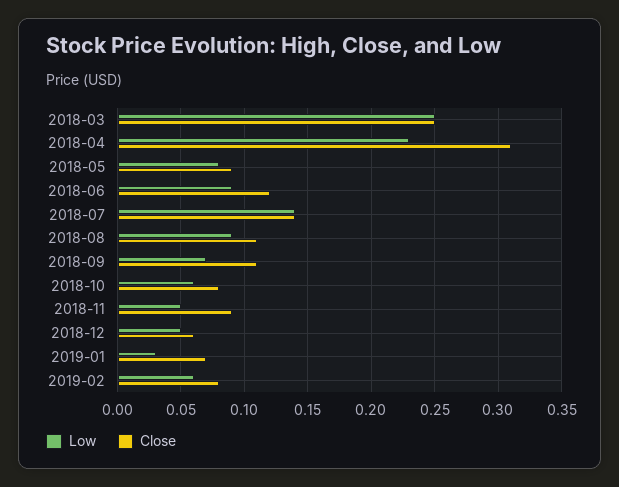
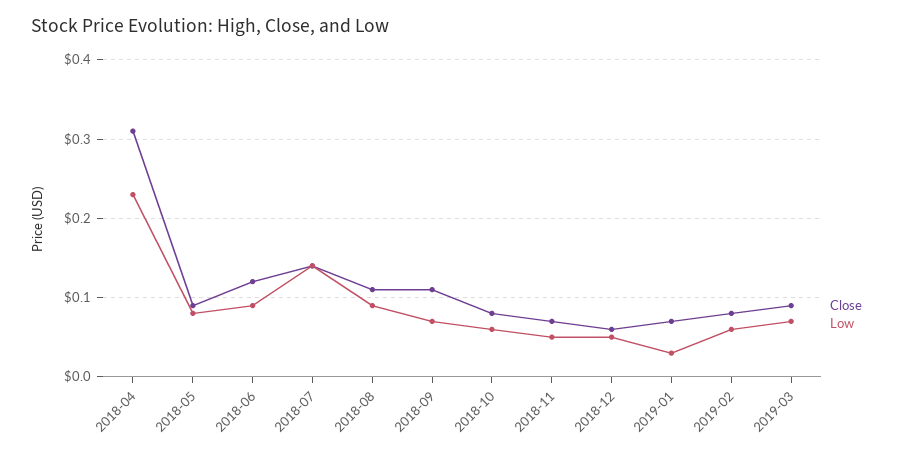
Low, 2018-03: 0.25 -> none
Close, 2018-03: 0.25 -> none
Close, 2018-11: 0.09 -> 0.07
Close, 2019-03: none -> 0.09
Low, 2019-03: none -> 0.07

